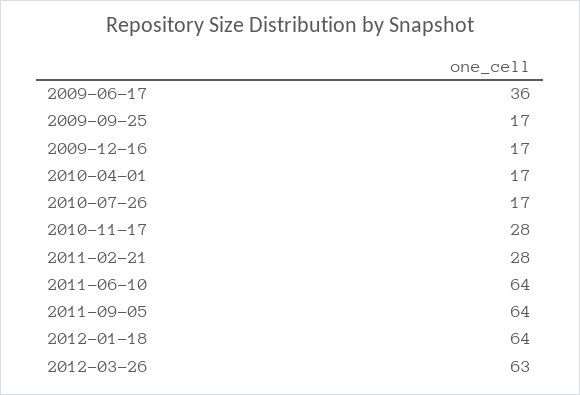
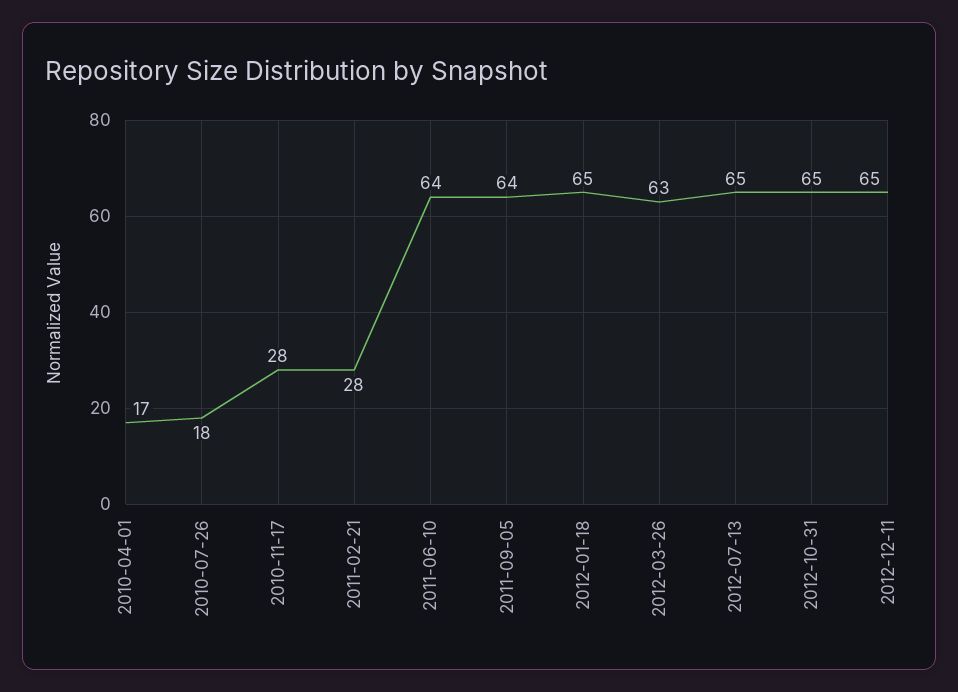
2009-06-17: 36 -> none
2009-09-25: 17 -> none
2009-12-16: 17 -> none
2010-07-26: 17 -> 18
2012-01-18: 64 -> 65
2012-07-13: none -> 65
2012-10-31: none -> 65
2012-12-11: none -> 65

